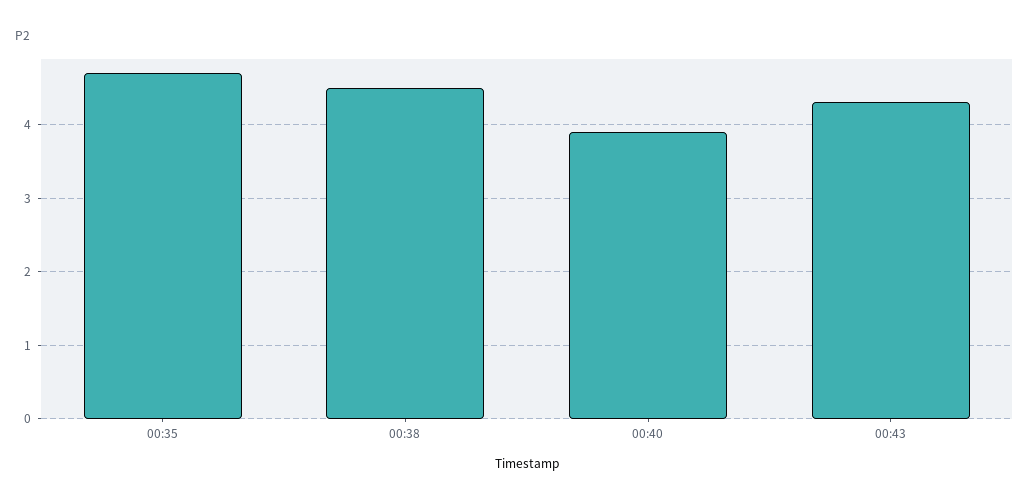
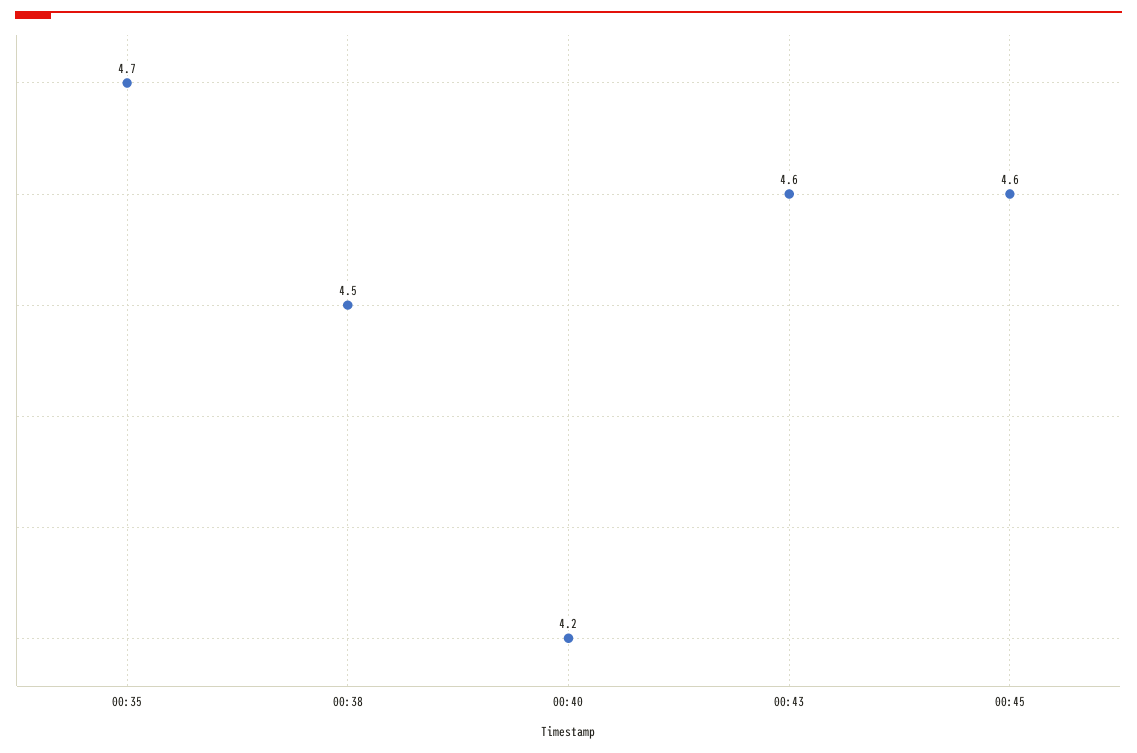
00:40: 3.9 -> 4.2
00:43: 4.3 -> 4.6
00:45: none -> 4.6

